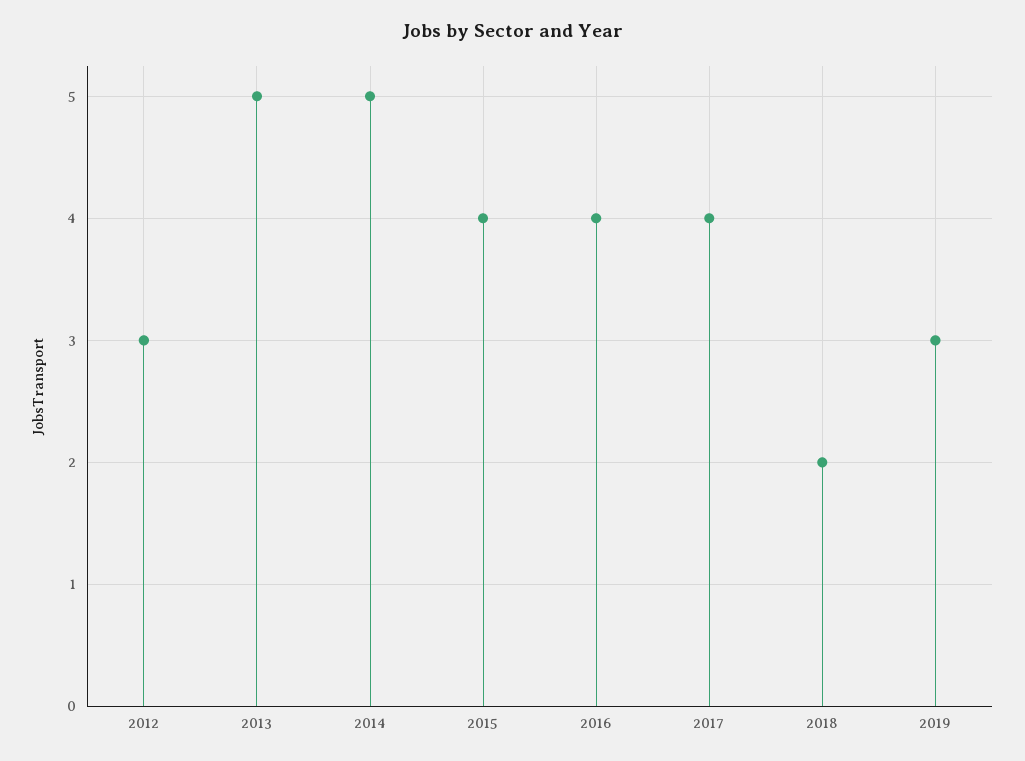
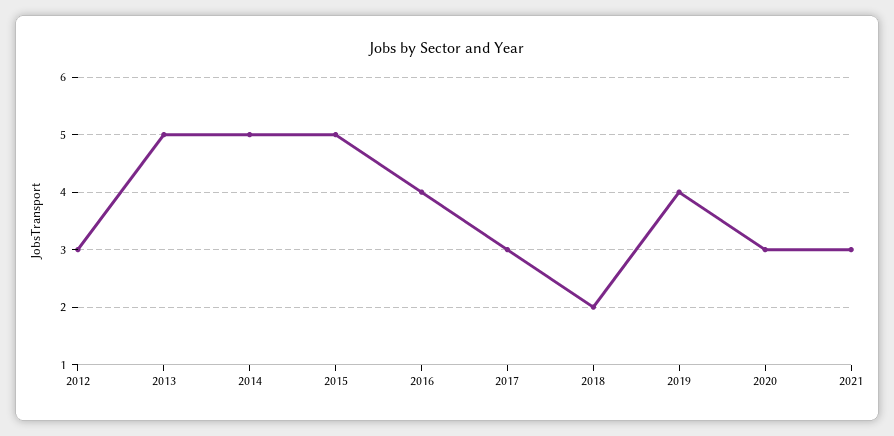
2015: 4 -> 5
2017: 4 -> 3
2019: 3 -> 4
2020: none -> 3
2021: none -> 3

